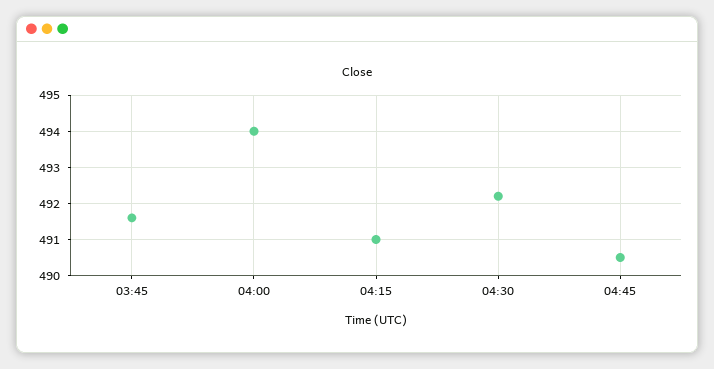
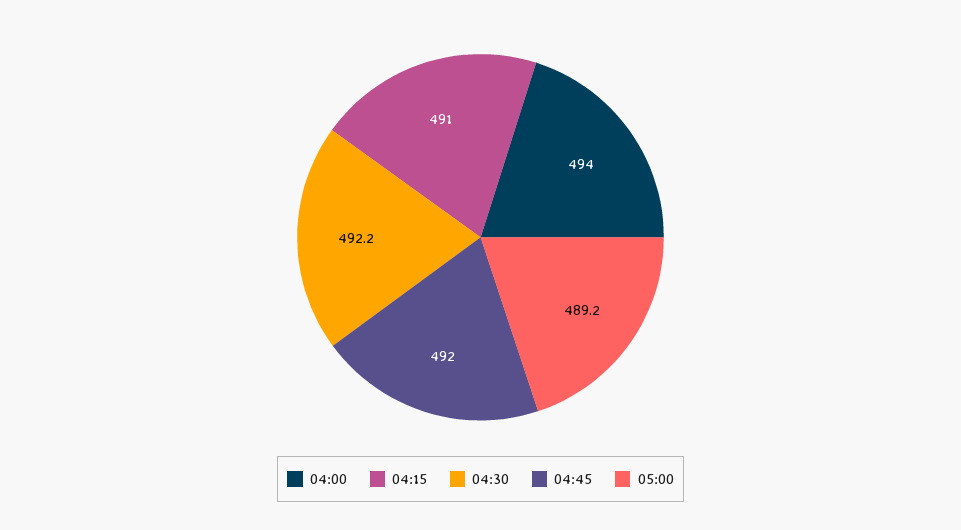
03:45: 491.5 -> none
04:45: 490.5 -> 492
05:00: none -> 489.2

